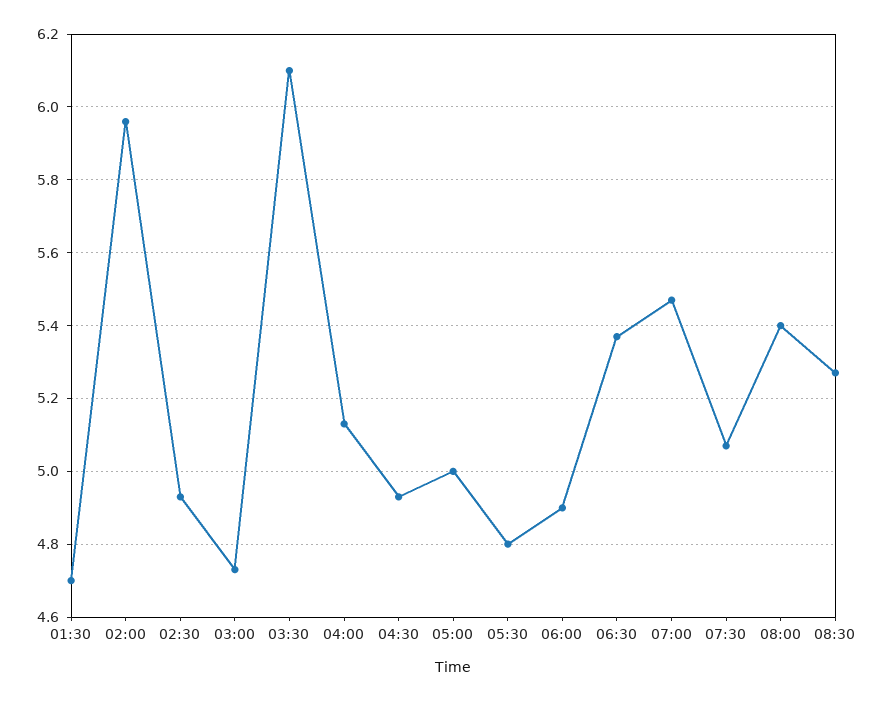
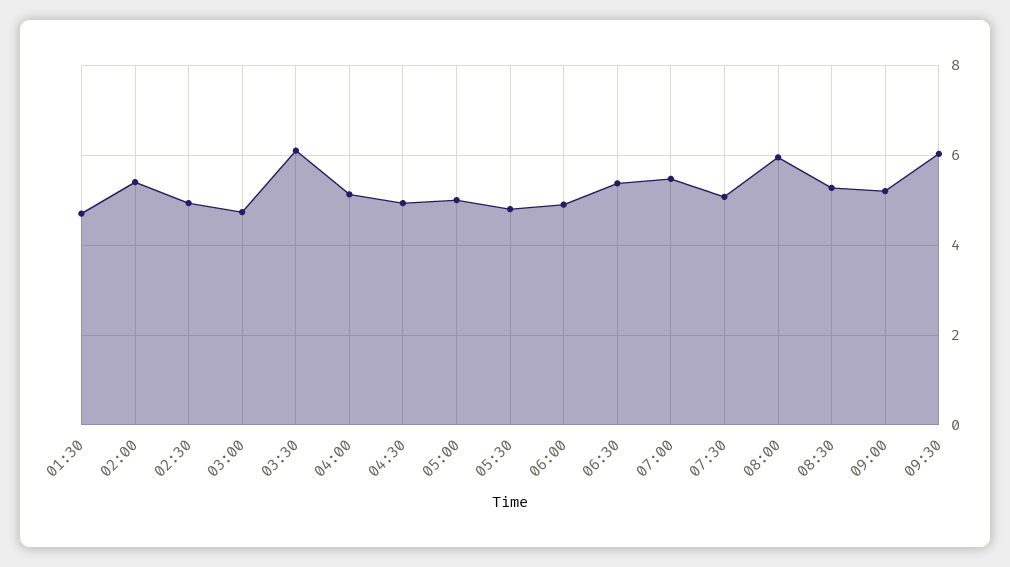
02:00: 5.95 -> 5.4
08:00: 5.4 -> 6
09:00: none -> 5.2
09:30: none -> 6

